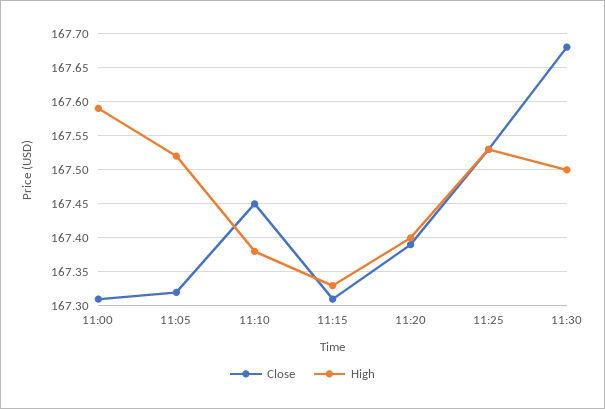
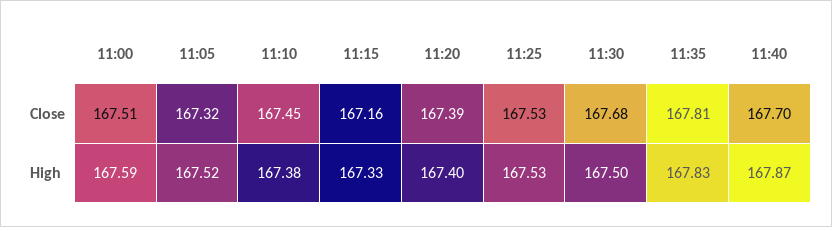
Close, 11:00: 167.31 -> 167.51
Close, 11:15: 167.31 -> 167.16
Close, 11:35: none -> 167.81
Close, 11:40: none -> 167.7
High, 11:35: none -> 167.83
High, 11:40: none -> 167.87

